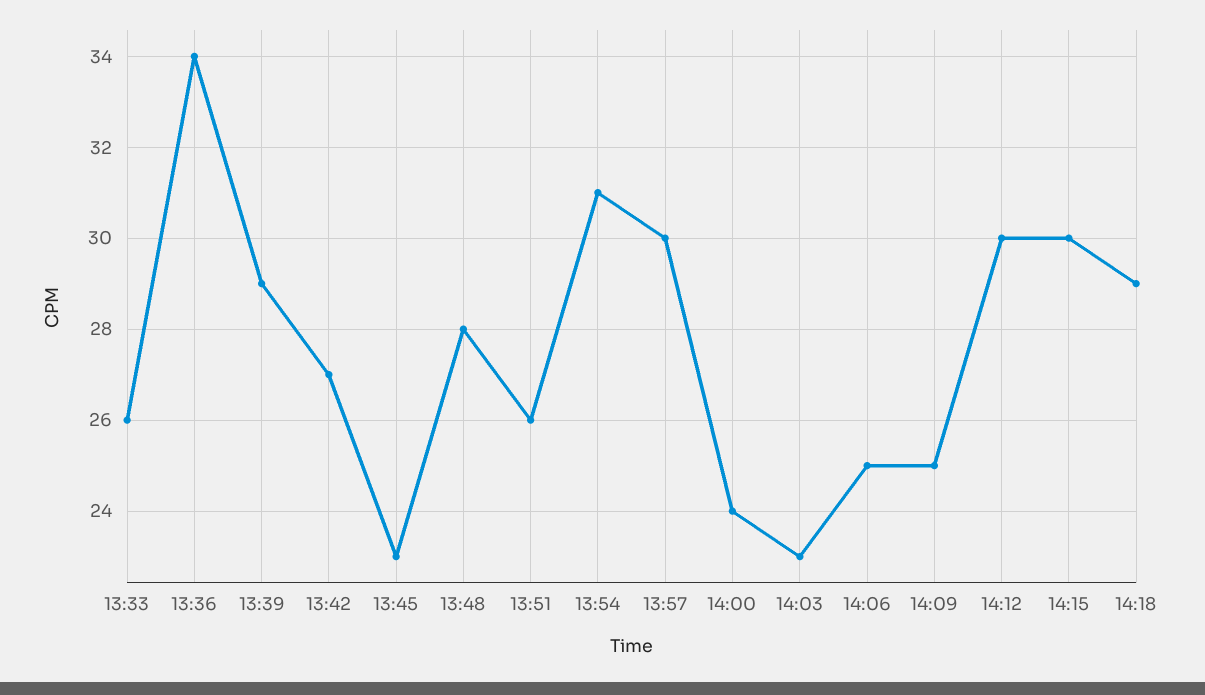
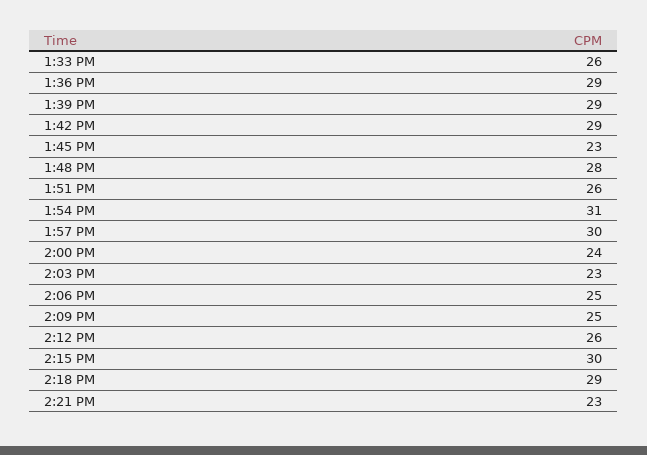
13:36: 34 -> 29
13:42: 27 -> 29
14:12: 30 -> 26
2:21 PM: none -> 23

